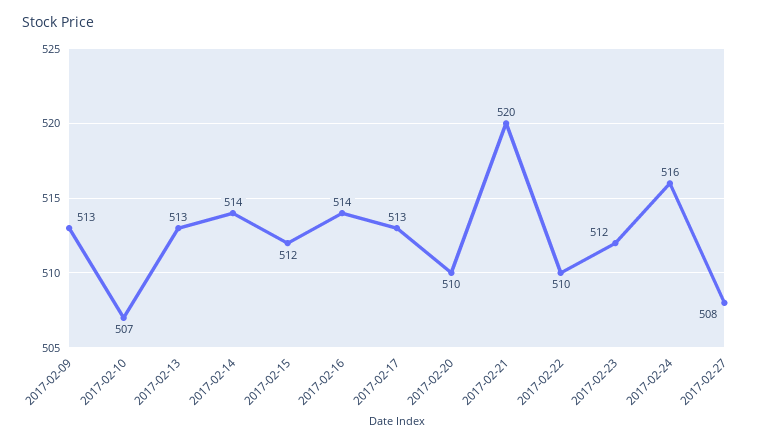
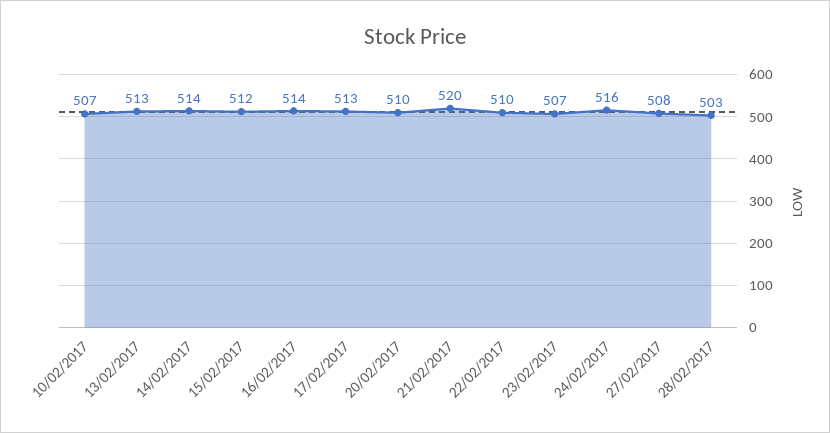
2017-02-09: 513 -> none
2017-02-23: 512 -> 507
28/02/2017: none -> 503

